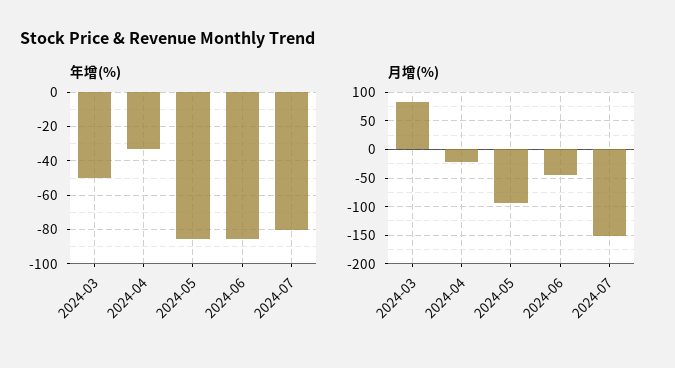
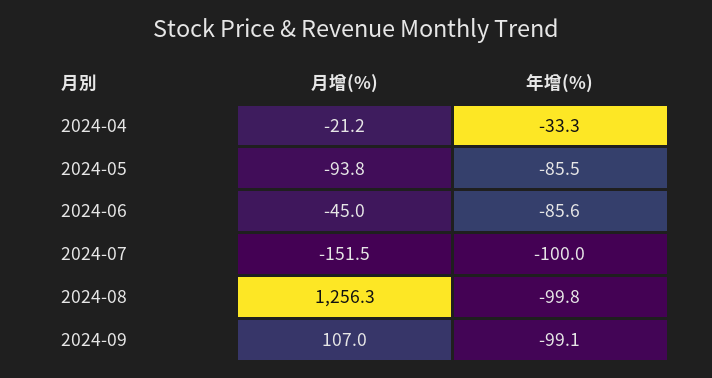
年增(%), 2024-03: -50 -> none
年增(%), 2024-07: -80 -> -100
月增(%), 2024-03: 75 -> none
月增(%), 2024-08: none -> 1256.3
年增(%), 2024-08: none -> -99.8
月增(%), 2024-09: none -> 107
年增(%), 2024-09: none -> -99.1

